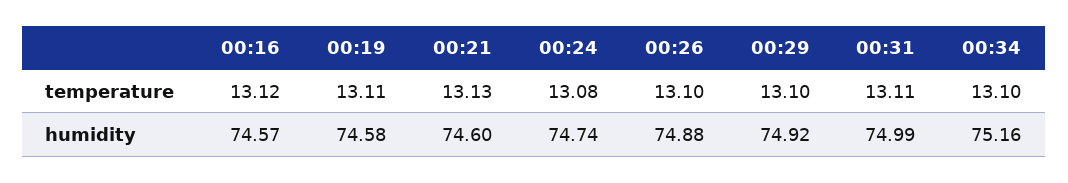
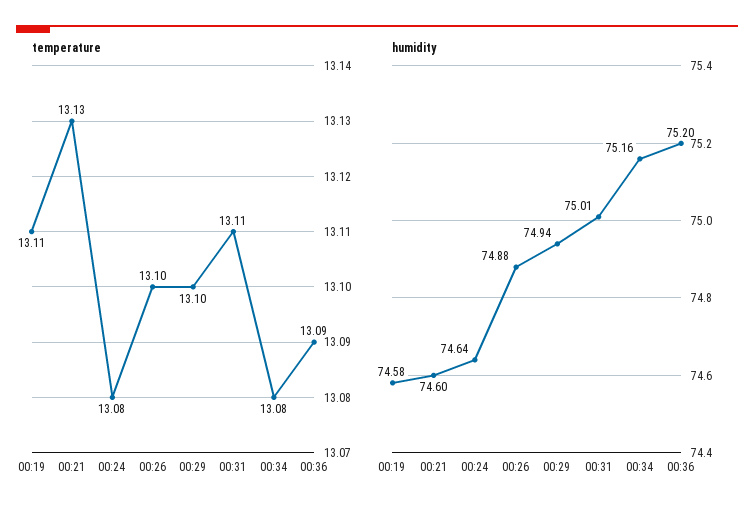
temperature, 00:16: 13.12 -> none
temperature, 00:34: 13.1 -> 13.08
humidity, 00:16: 74.57 -> none
humidity, 00:24: 74.74 -> 74.64
humidity, 00:29: 74.92 -> 74.94
humidity, 00:31: 74.99 -> 75.01
temperature, 00:36: none -> 13.09
humidity, 00:36: none -> 75.2

